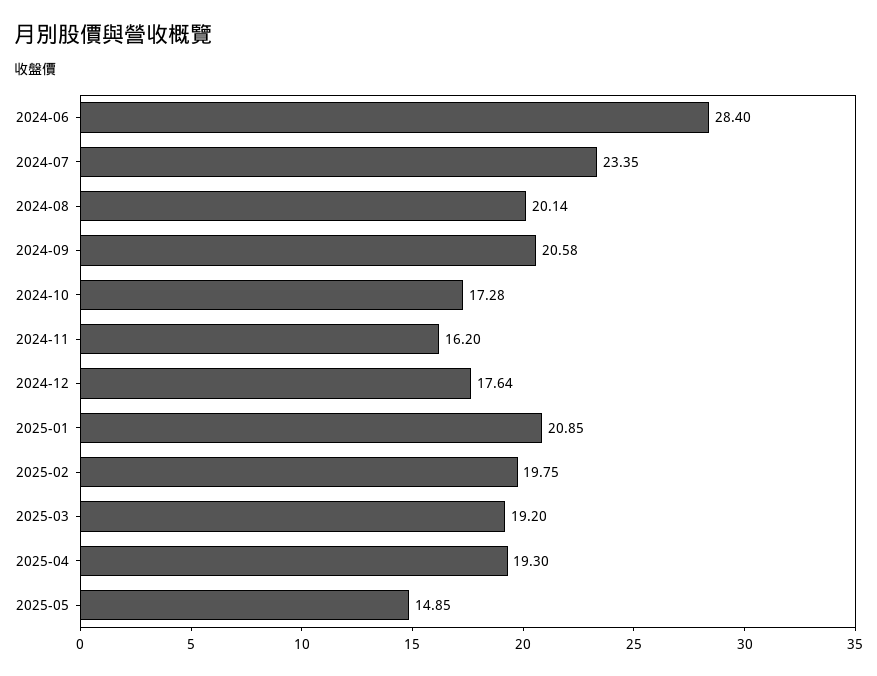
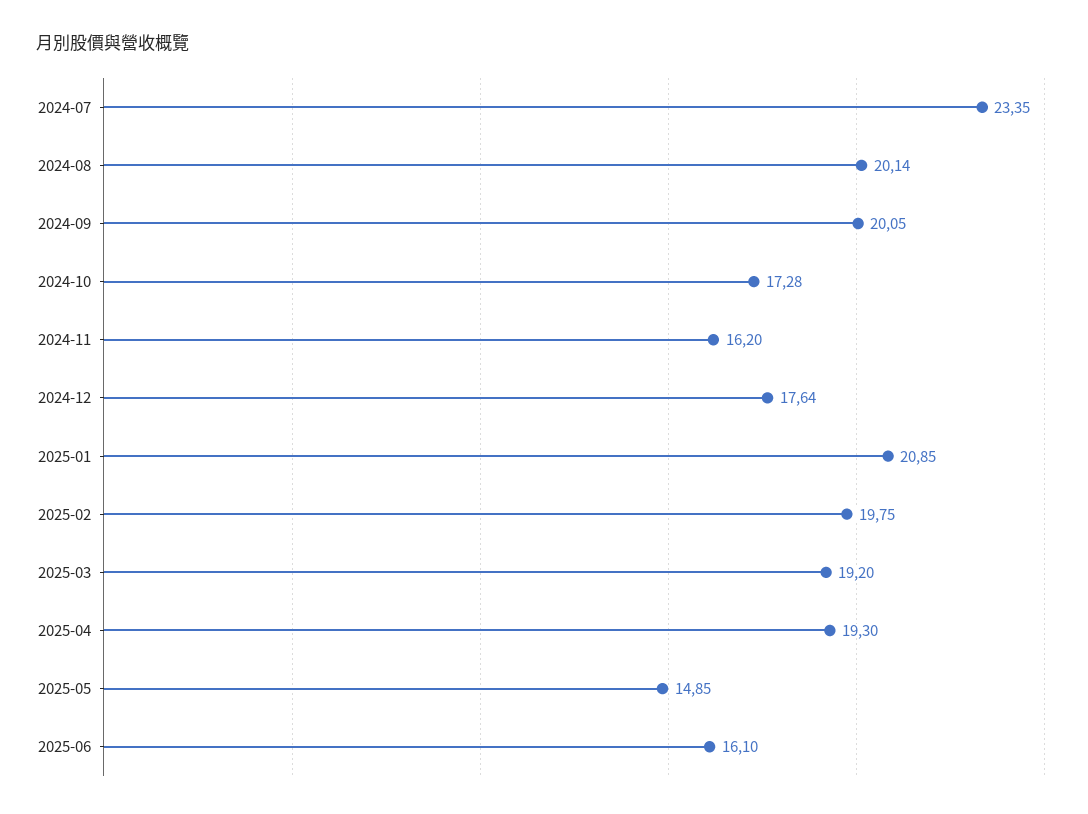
2024-06: 28.4 -> none
2024-09: 20.58 -> 20.05
2025-06: none -> 16.1

